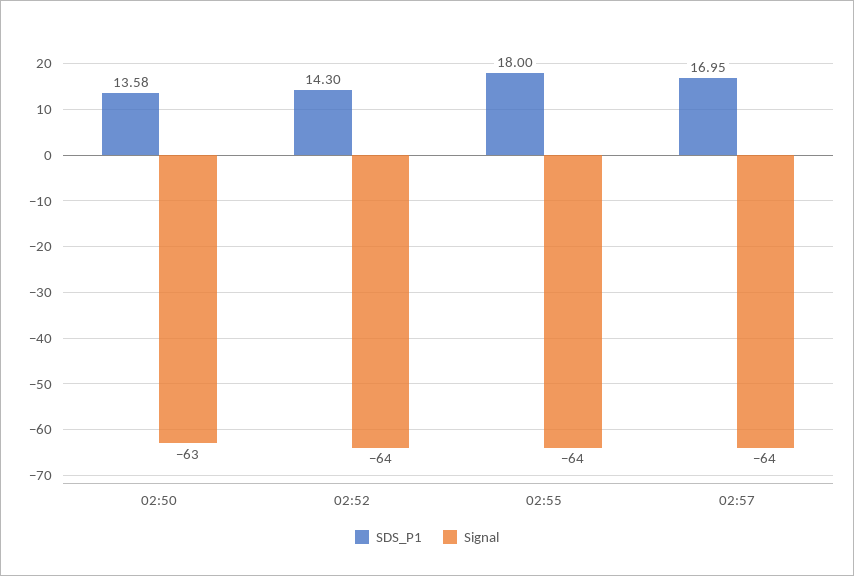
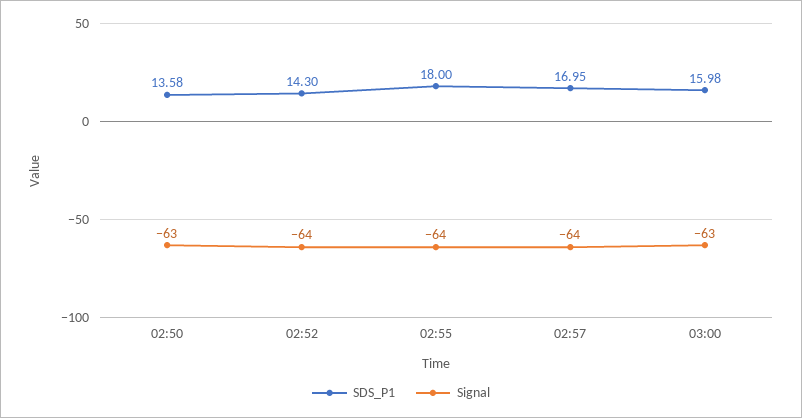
SDS_P1, 03:00: none -> 15.98
Signal, 03:00: none -> -63

